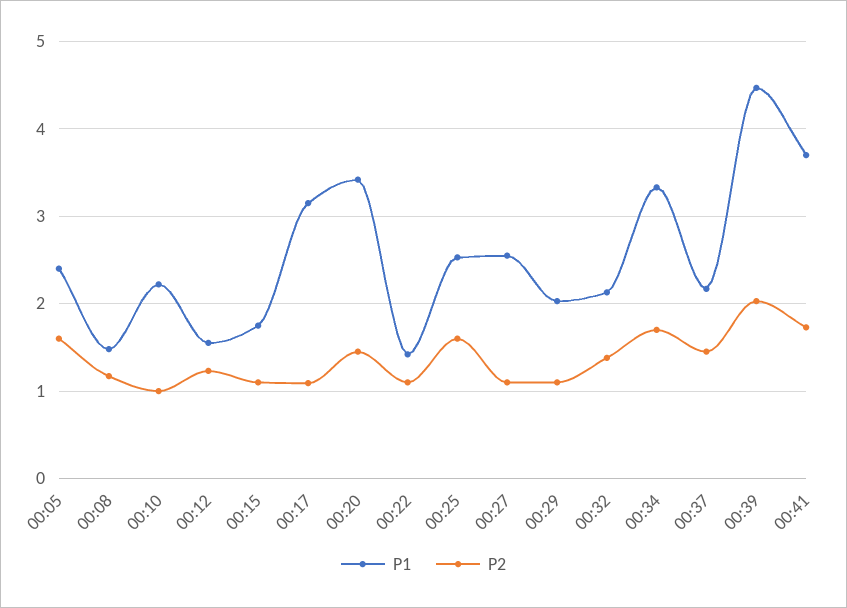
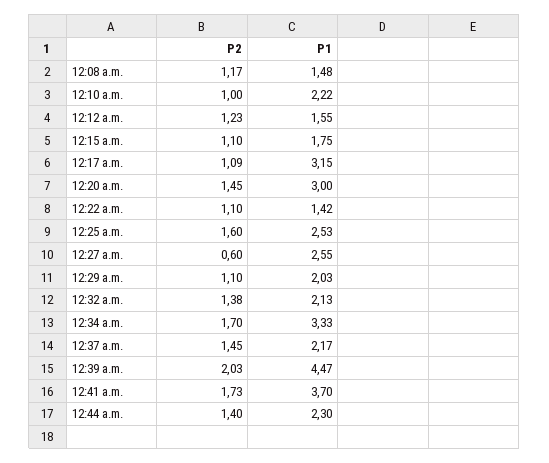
P1, 00:05: 2.4 -> none
P2, 00:05: 1.6 -> none
P1, 00:20: 3.4 -> 3
P2, 00:27: 1.1 -> 0.6
P2, 12:44 a.m.: none -> 1.4
P1, 12:44 a.m.: none -> 2.3

